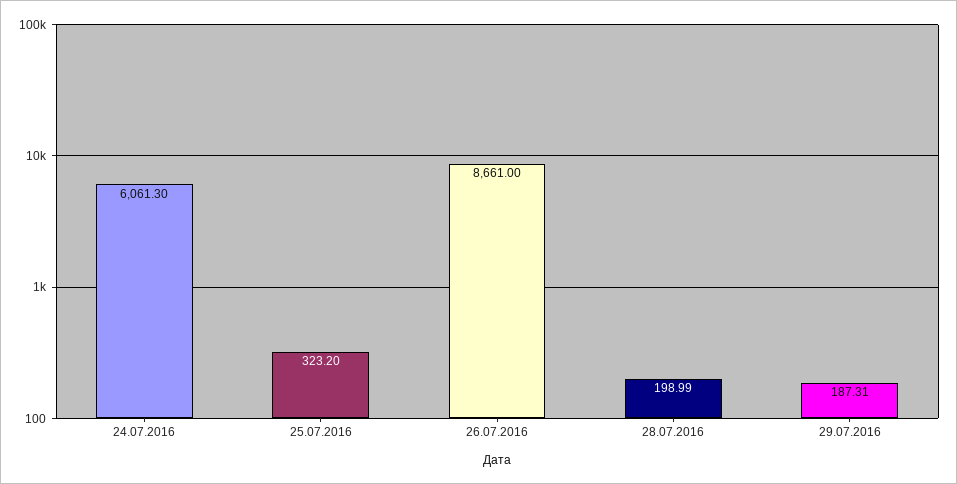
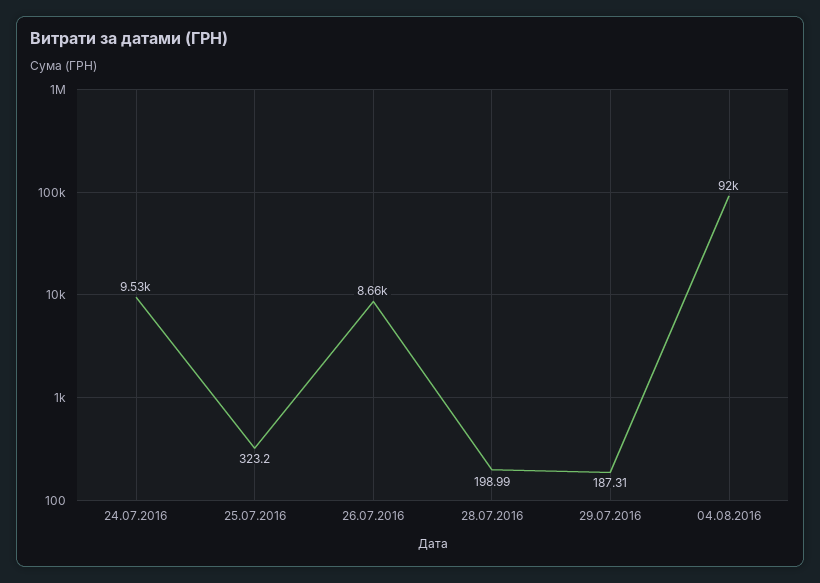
24.07.2016: 6061.3 -> 9530
04.08.2016: none -> 92000

